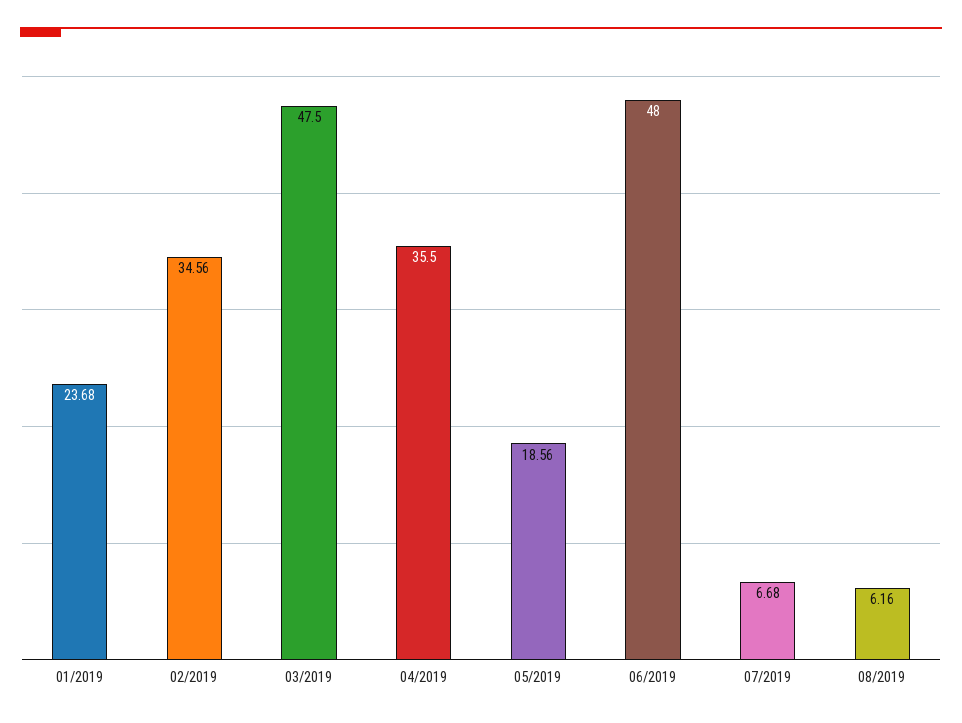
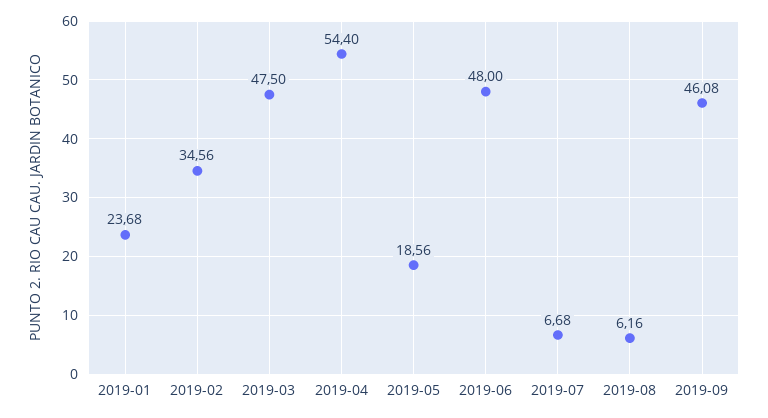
04/2019: 35.5 -> 54.4
2019-09: none -> 46.08

